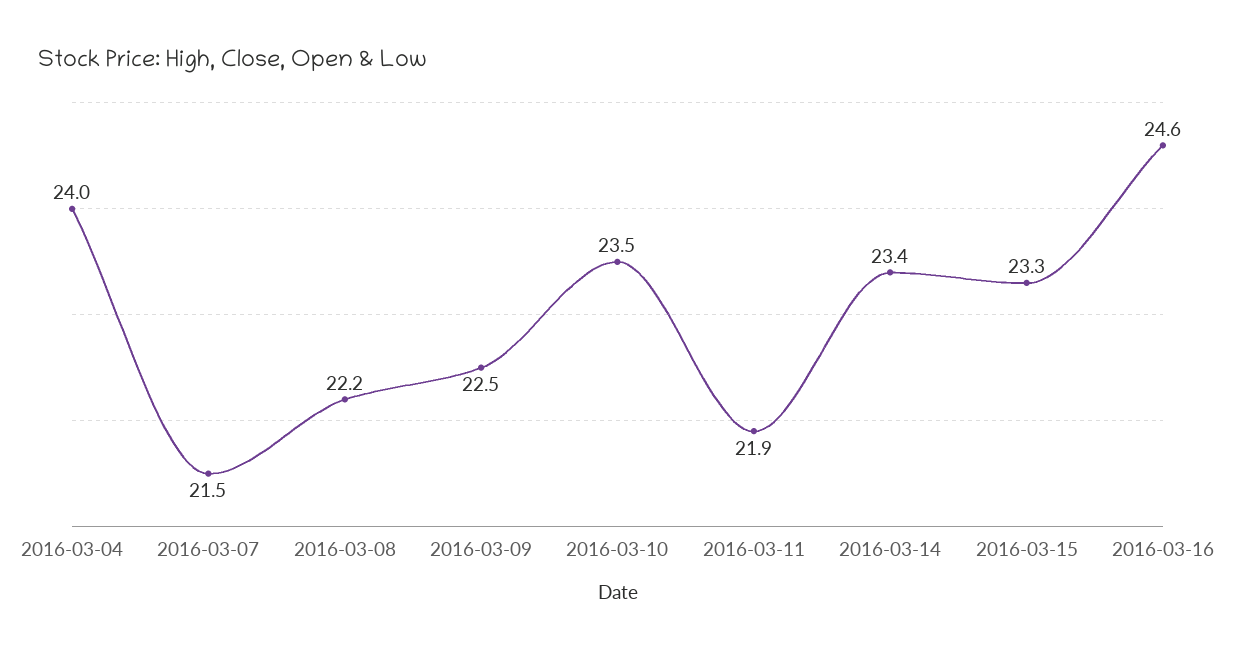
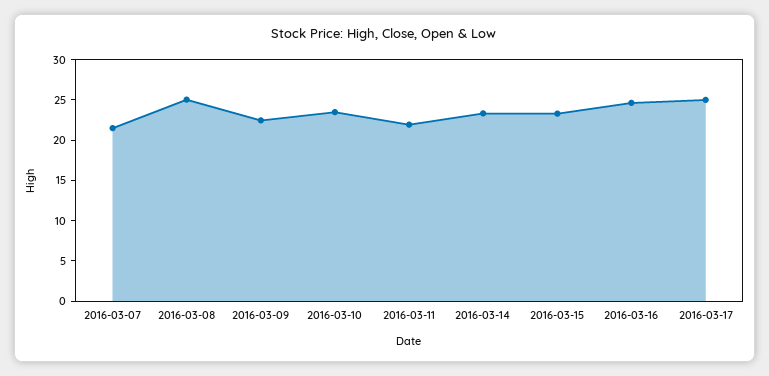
2016-03-04: 24 -> none
2016-03-08: 22.2 -> 25
2016-03-17: none -> 25

